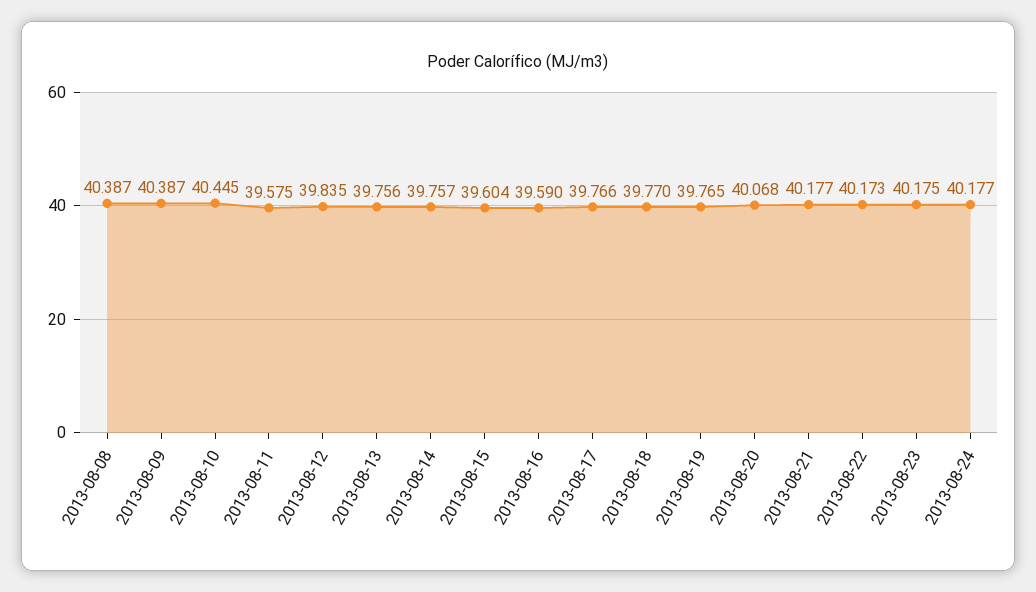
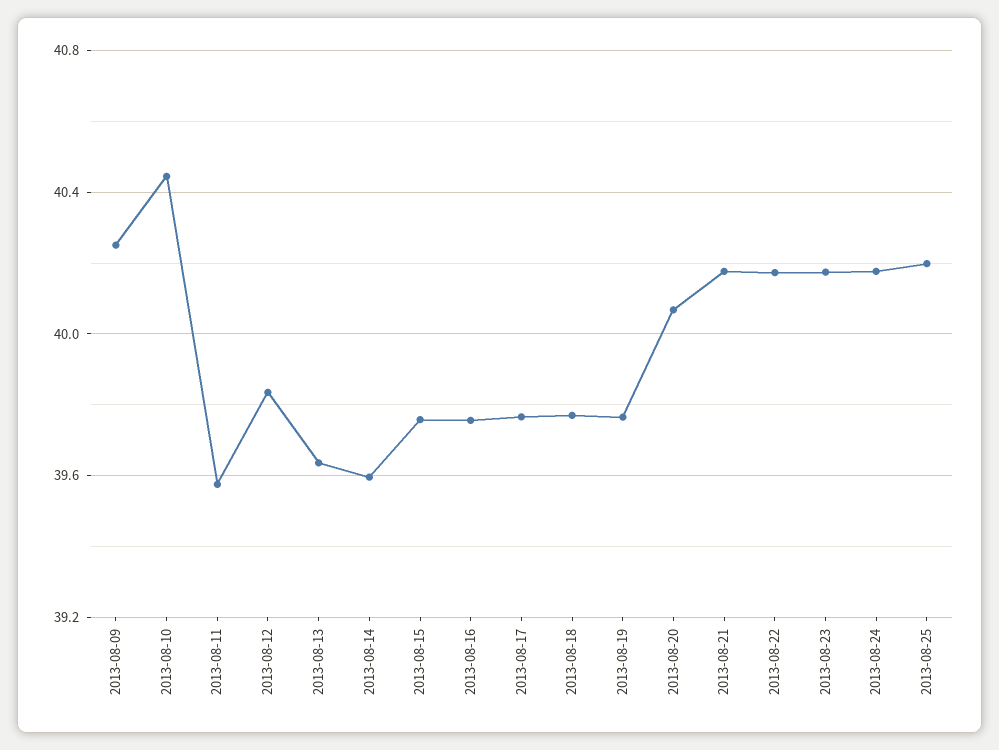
2013-08-08: 40.387 -> none
2013-08-09: 40.387 -> 40.25
2013-08-13: 39.756 -> 39.65
2013-08-14: 39.757 -> 39.6
2013-08-15: 39.604 -> 39.75
2013-08-16: 39.59 -> 39.75
2013-08-25: none -> 40.2

